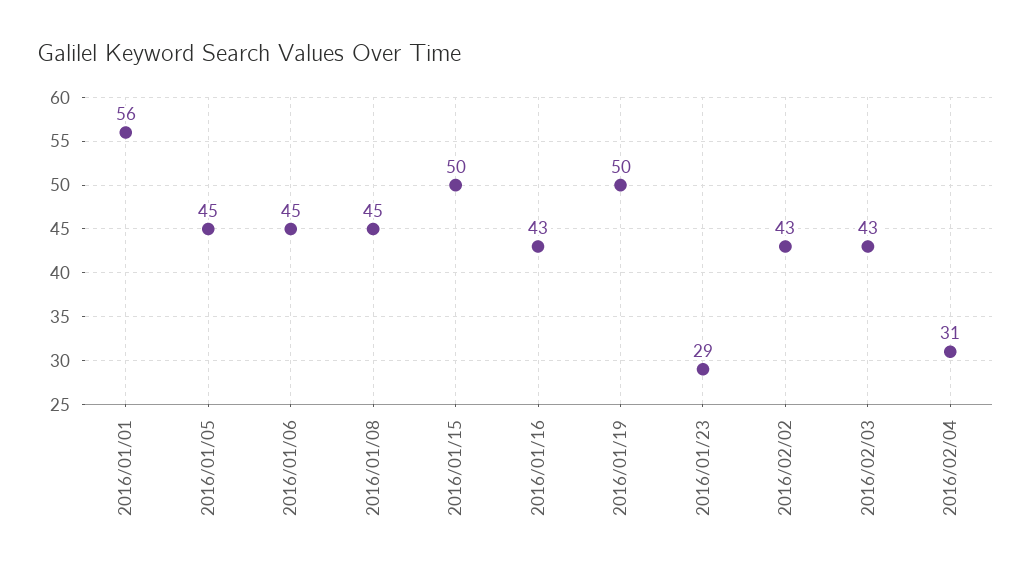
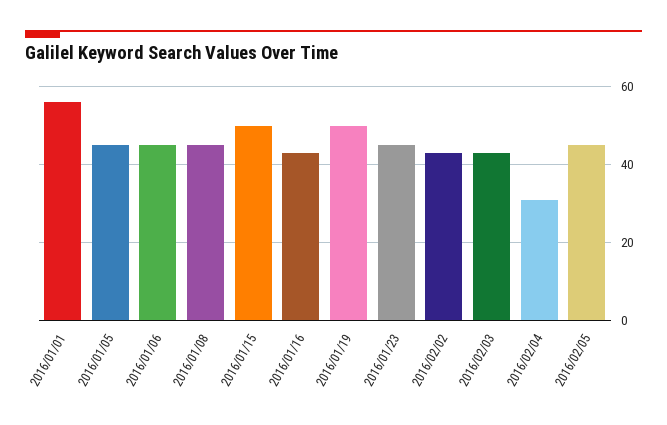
2016/01/23: 29 -> 45
2016/02/05: none -> 45

